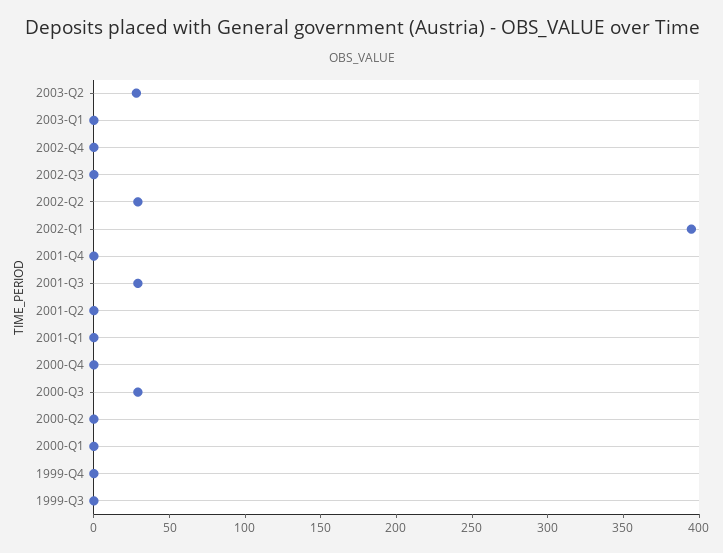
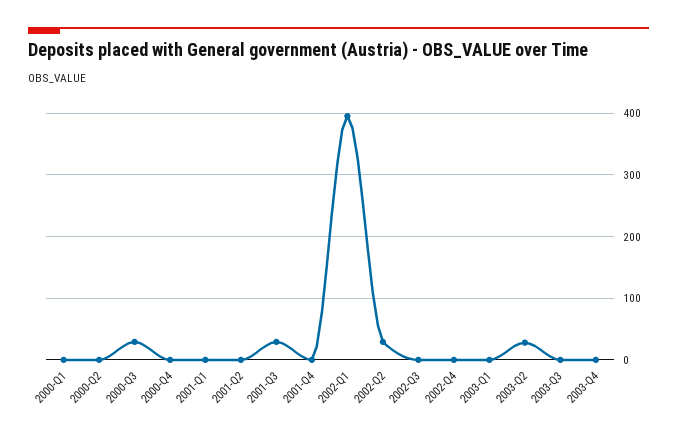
1999-Q4: 0 -> none
1999-Q3: 0 -> none
2003-Q3: none -> 0
2003-Q4: none -> 0

